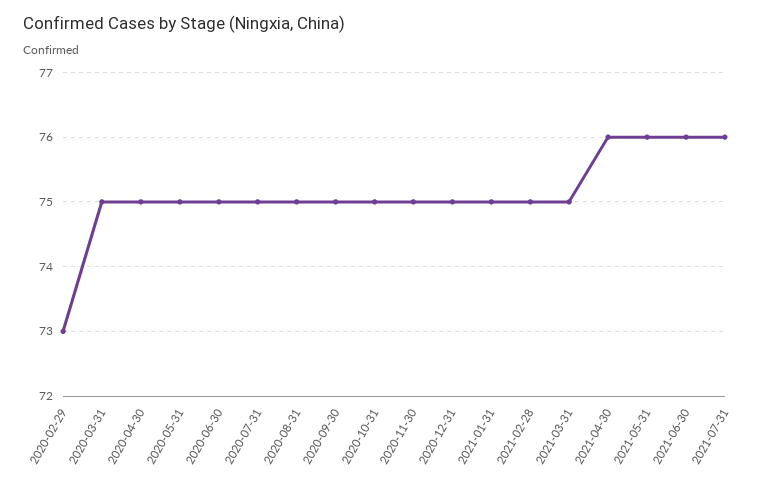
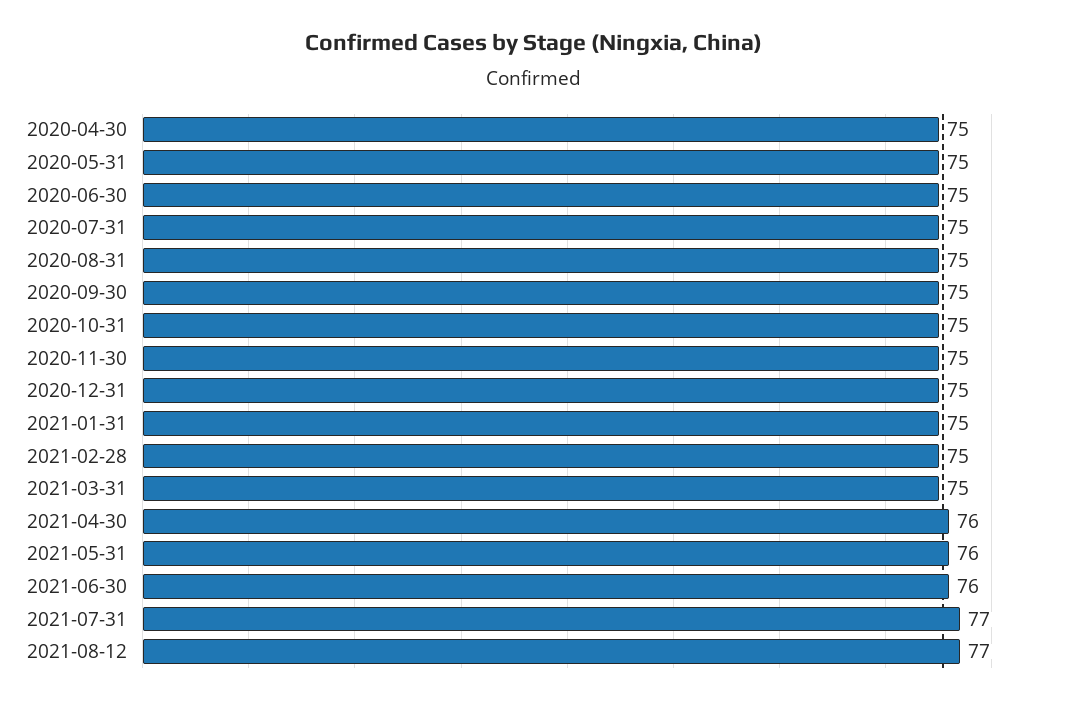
2020-02-29: 73 -> none
2020-03-31: 75 -> none
2021-07-31: 76 -> 77
2021-08-12: none -> 77

